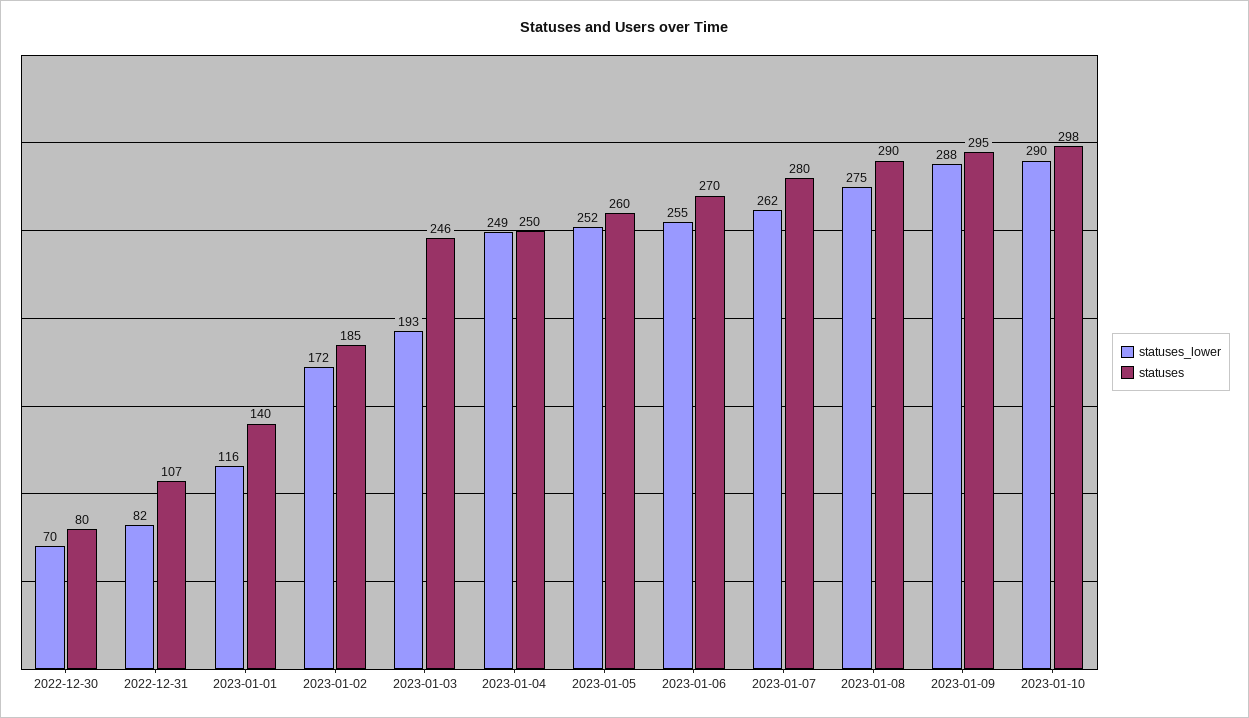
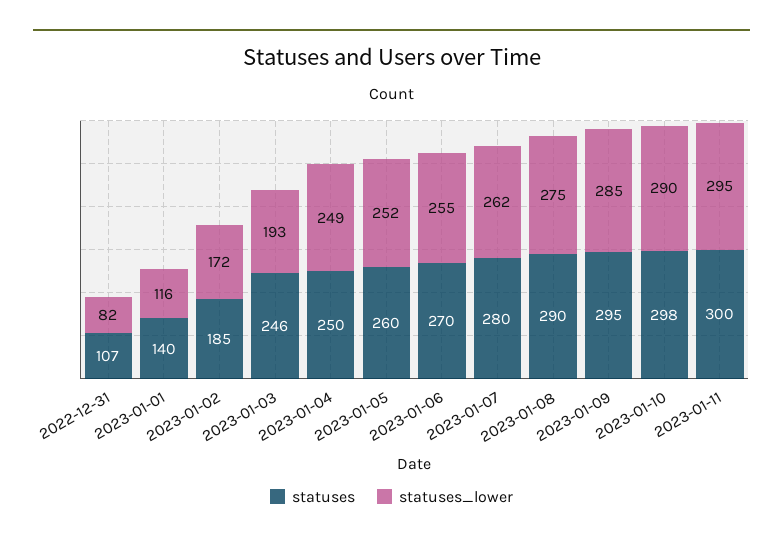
statuses_lower, 2022-12-30: 70 -> none
statuses, 2022-12-30: 80 -> none
statuses_lower, 2023-01-09: 288 -> 285
statuses, 2023-01-11: none -> 300
statuses_lower, 2023-01-11: none -> 295

